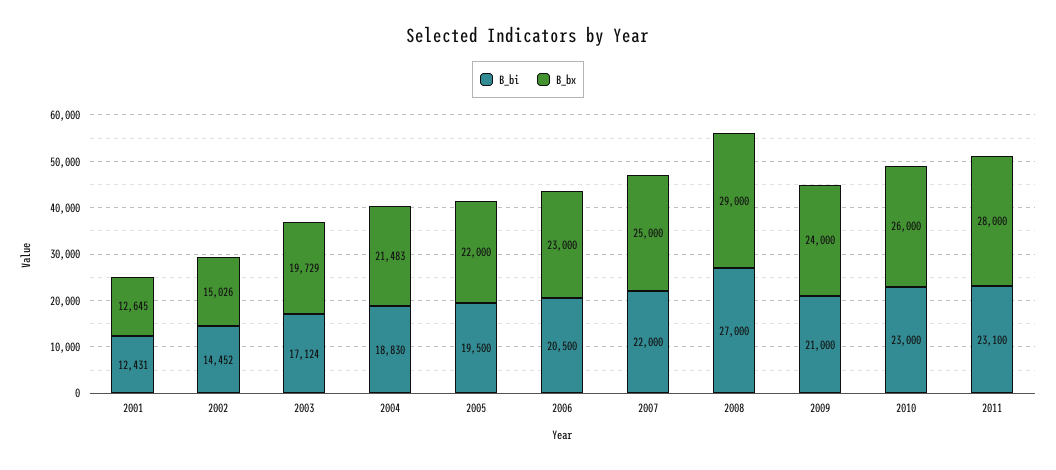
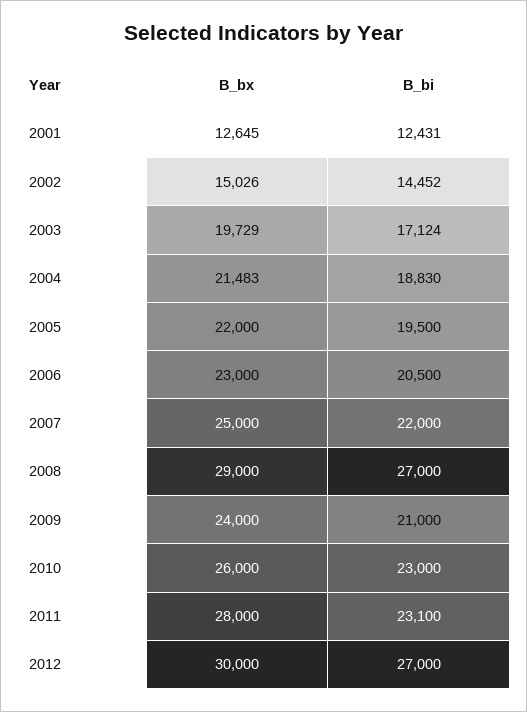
B_bx, 2012: none -> 30000
B_bi, 2012: none -> 27000

